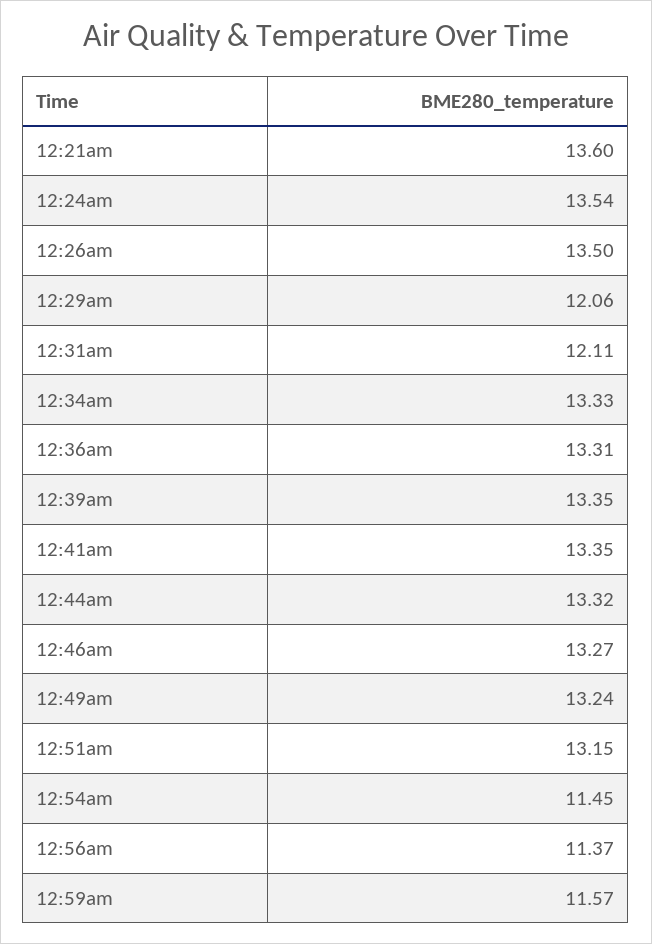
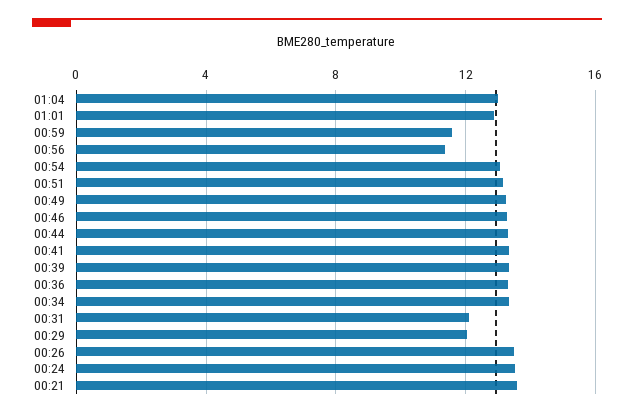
12:54am: 11.45 -> 13
01:04: none -> 13
01:01: none -> 13

